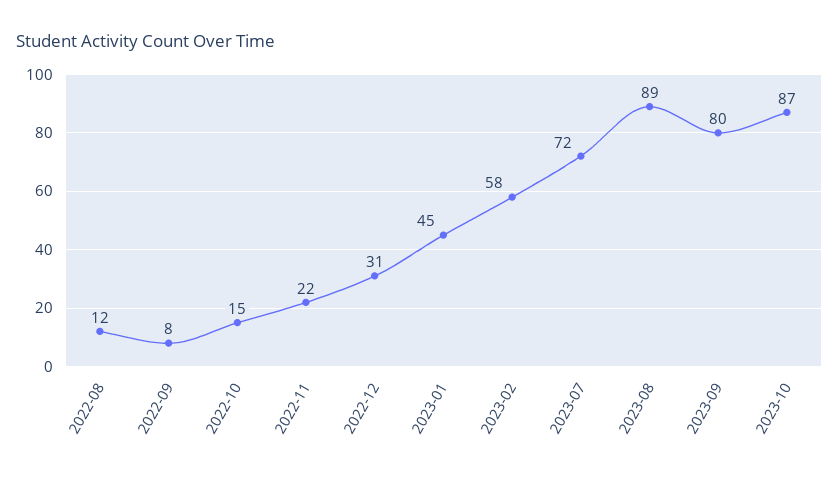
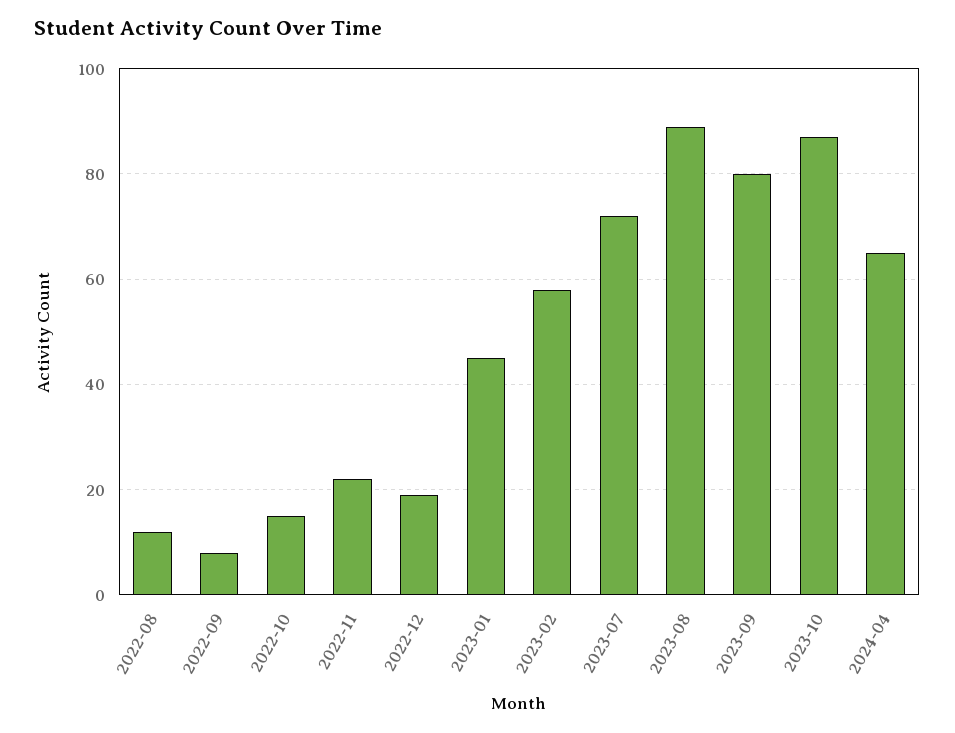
2022-12: 31 -> 20
2024-04: none -> 65

